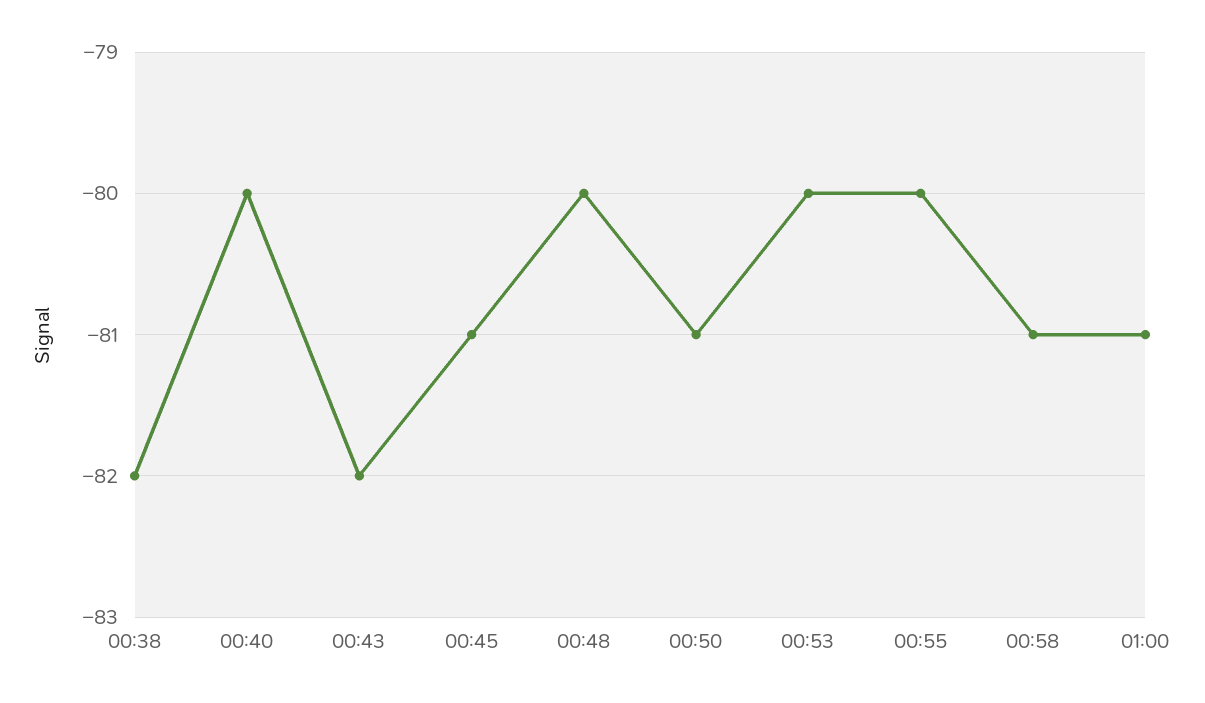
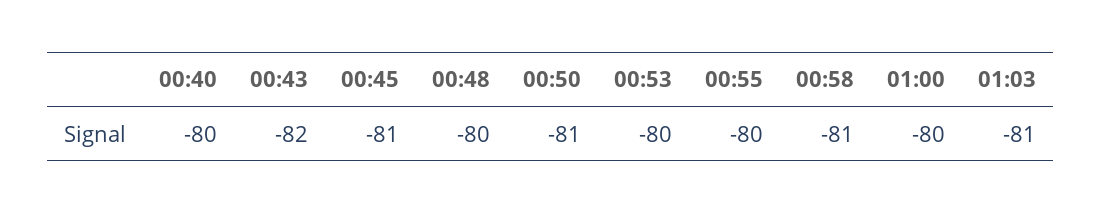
00:38: -82 -> none
01:00: -81 -> -80
01:03: none -> -81

